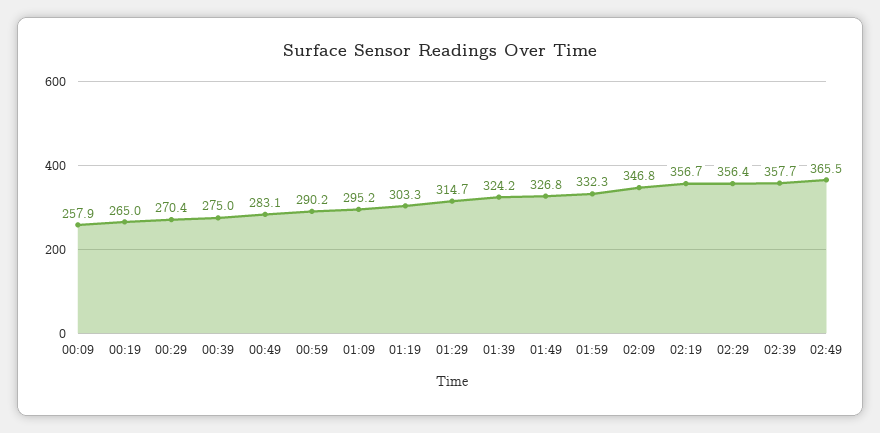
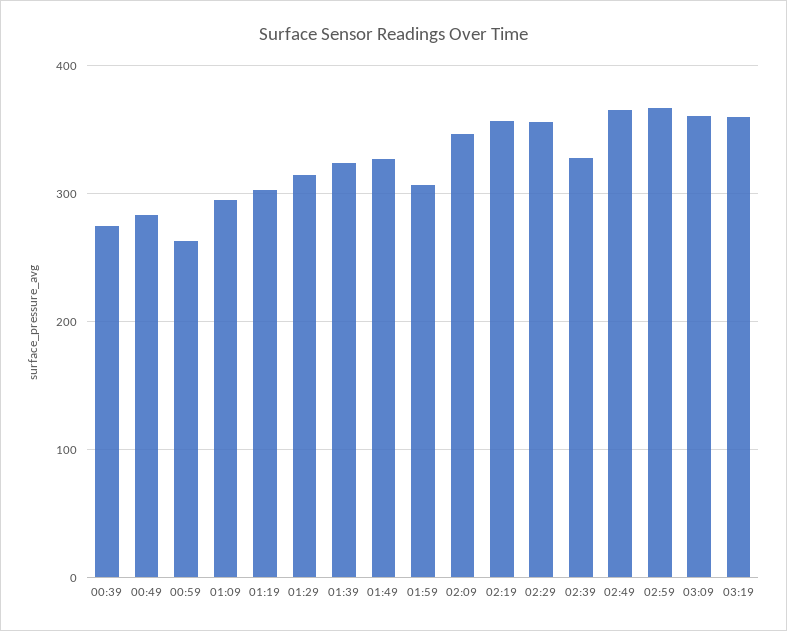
00:09: 257.9 -> none
00:19: 265 -> none
00:29: 270.4 -> none
00:59: 290.2 -> 260
01:59: 332.3 -> 310
02:39: 357.7 -> 330
02:59: none -> 370
03:09: none -> 360
03:19: none -> 360

